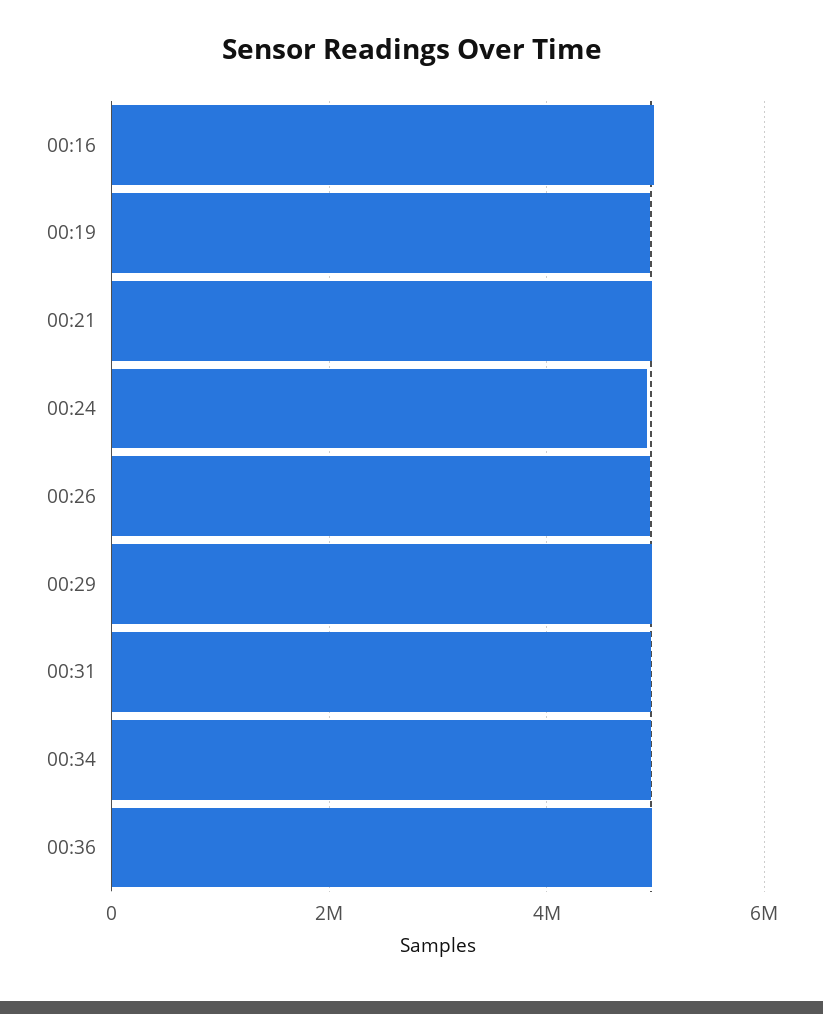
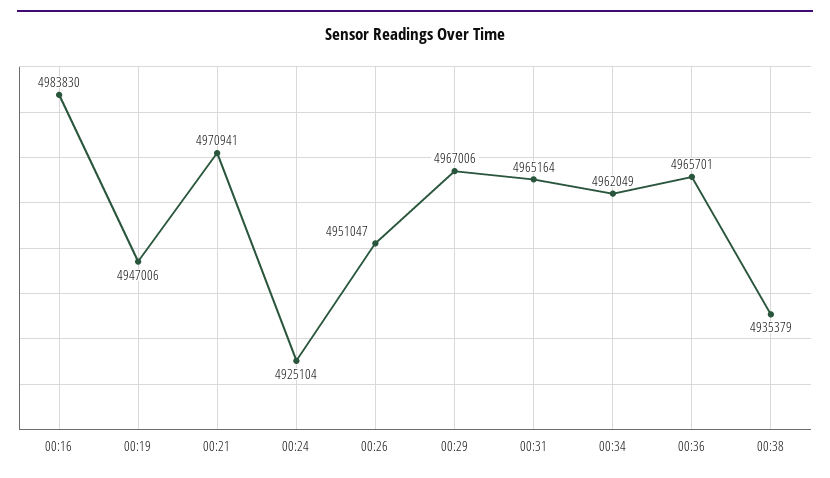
00:38: none -> 4935379

